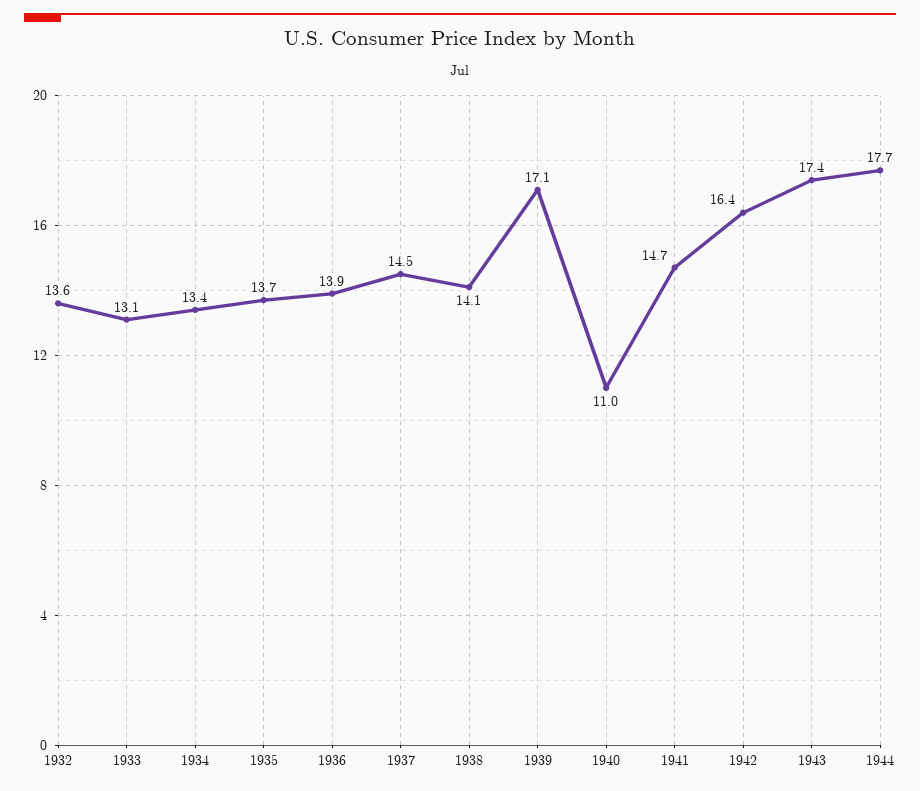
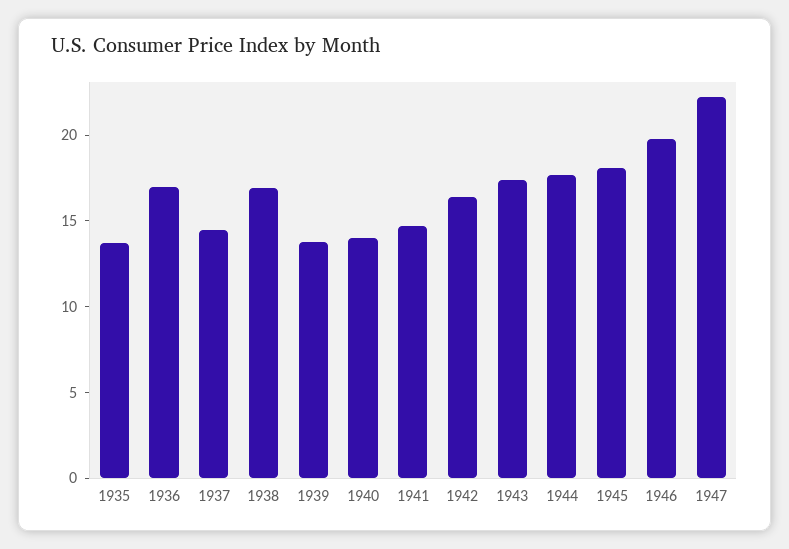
1932: 13.6 -> none
1933: 13.1 -> none
1934: 13.4 -> none
1936: 13.9 -> 17
1938: 14.1 -> 17
1939: 17.1 -> 14
1940: 11 -> 14
1945: none -> 18
1946: none -> 20
1947: none -> 22

